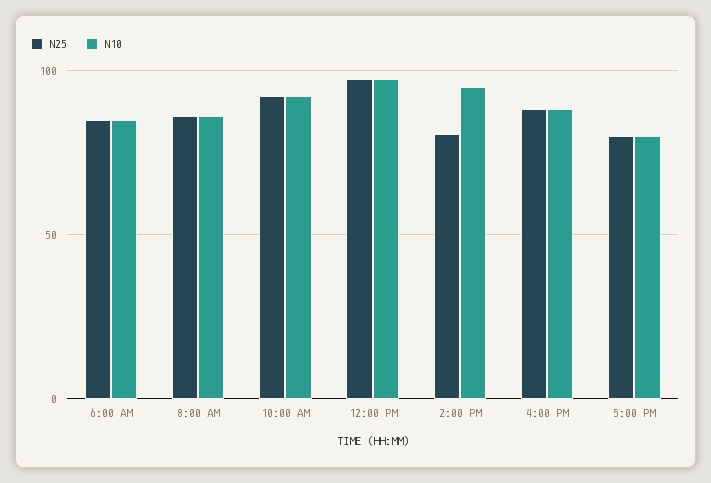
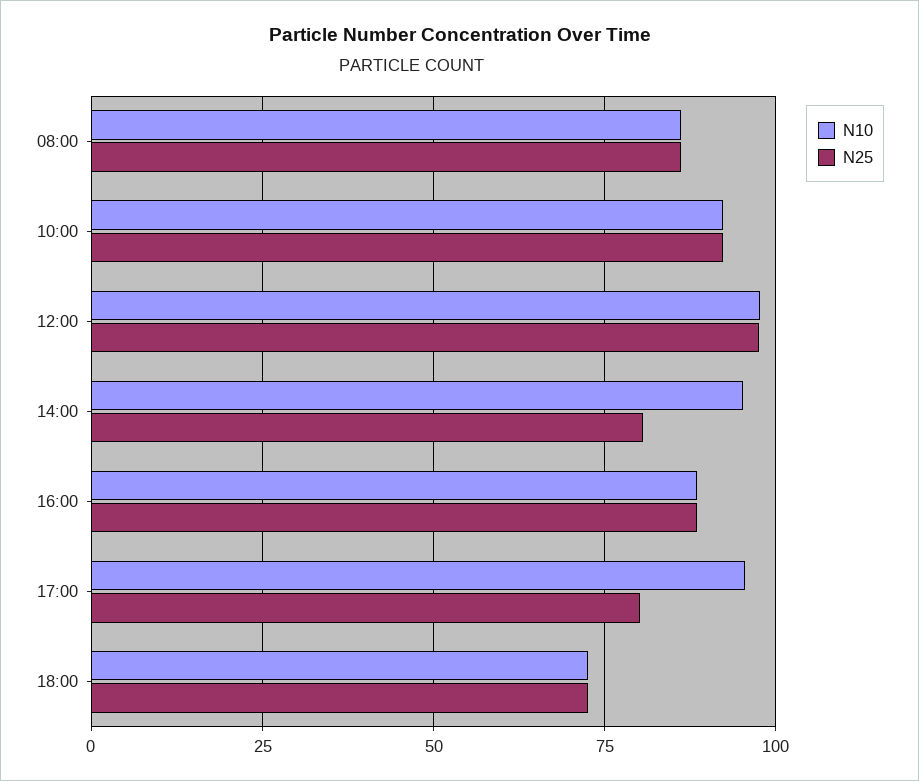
N25, 6:00 AM: 85 -> none
N10, 6:00 AM: 85 -> none
N10, 5:00 PM: 80 -> 95
N10, 18:00: none -> 72.5
N25, 18:00: none -> 72.5

